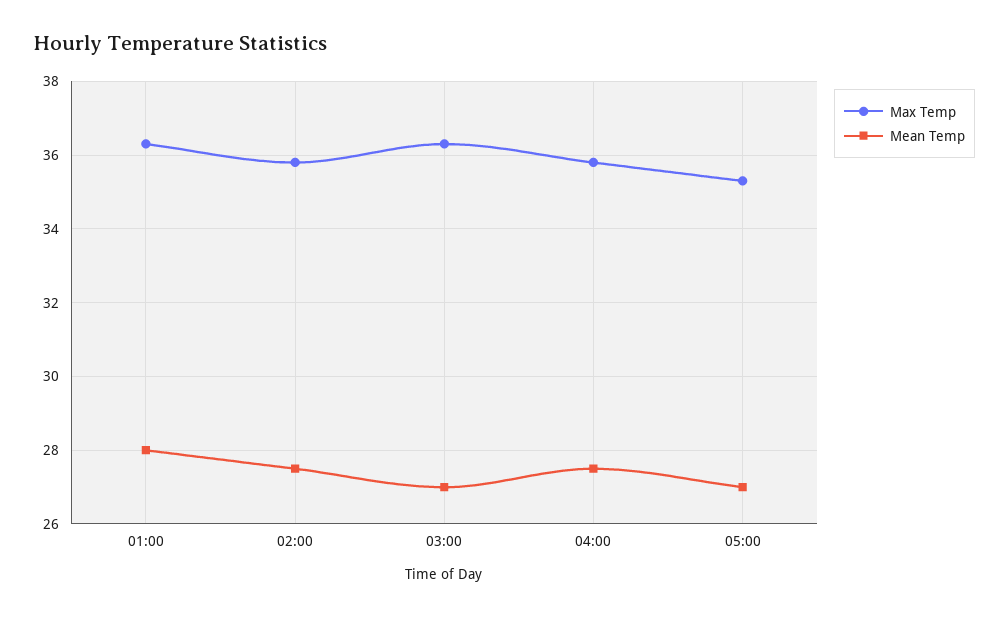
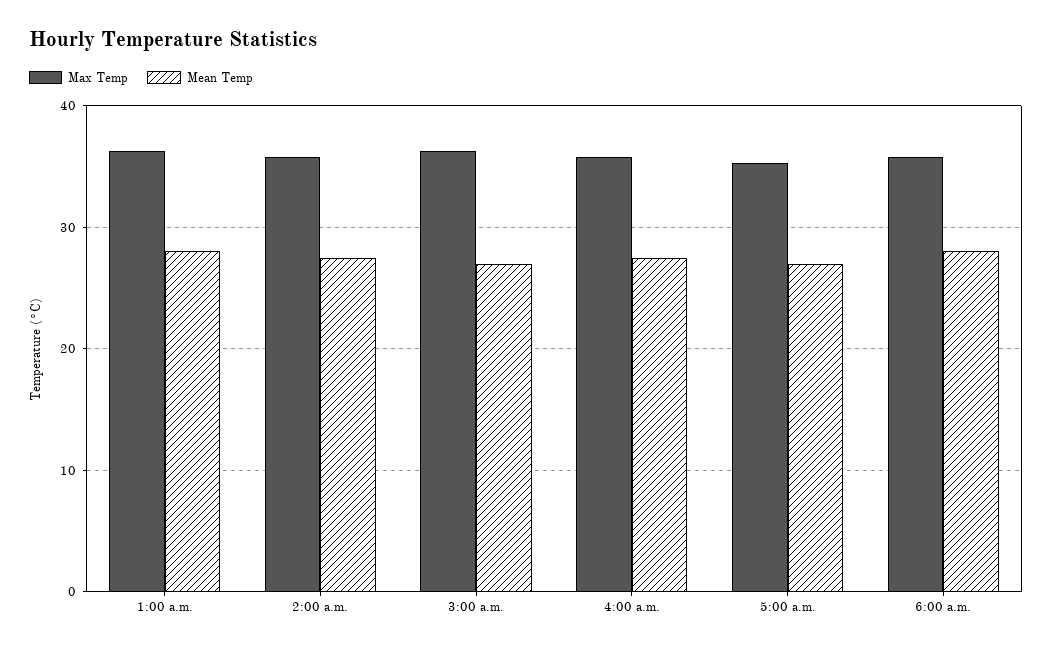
Max Temp, 6:00 a.m.: none -> 36
Mean Temp, 6:00 a.m.: none -> 28

